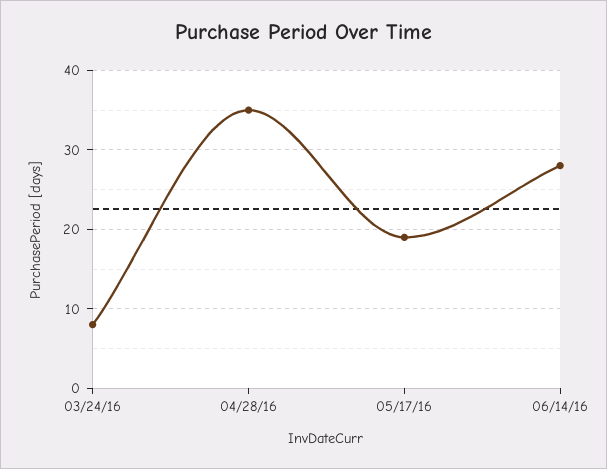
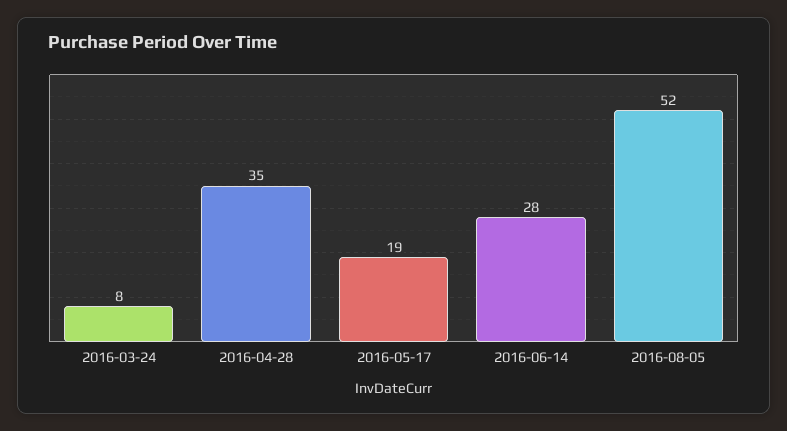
2016-08-05: none -> 52

